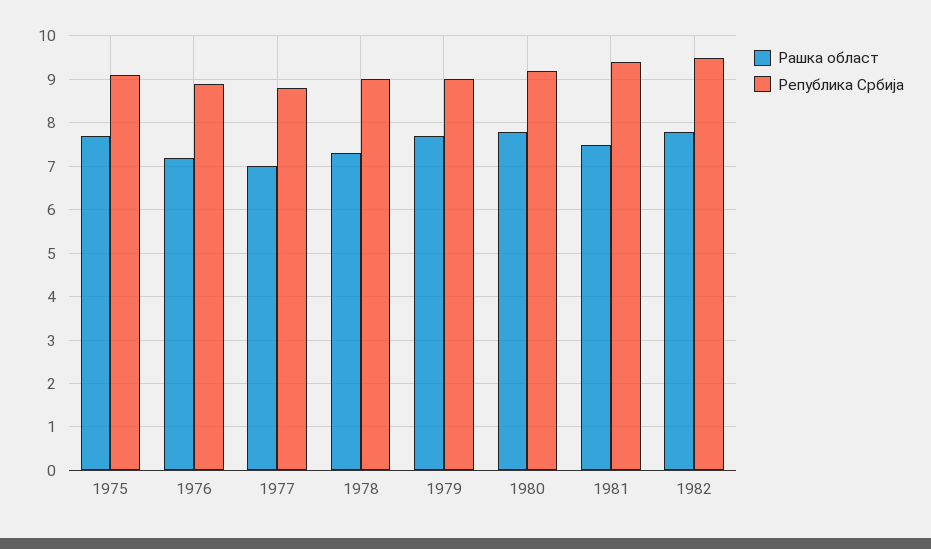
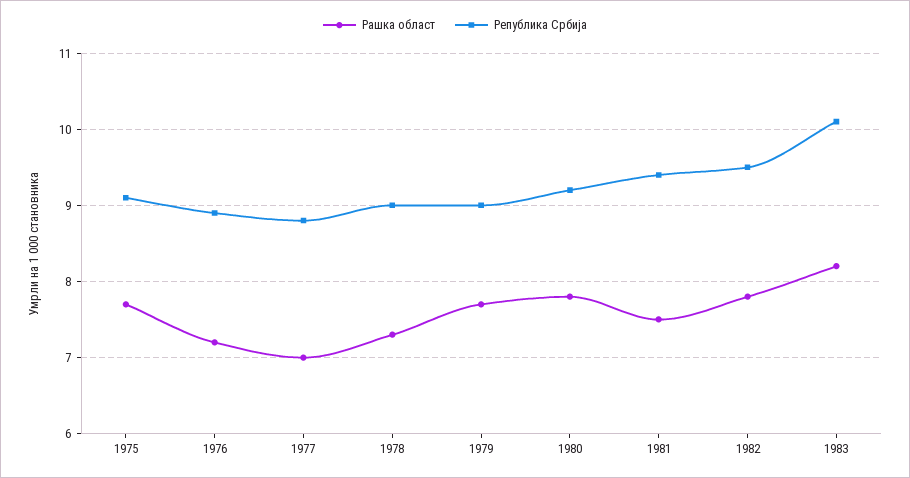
Рашка област, 1983: none -> 8.2
Република Србија, 1983: none -> 10.1

